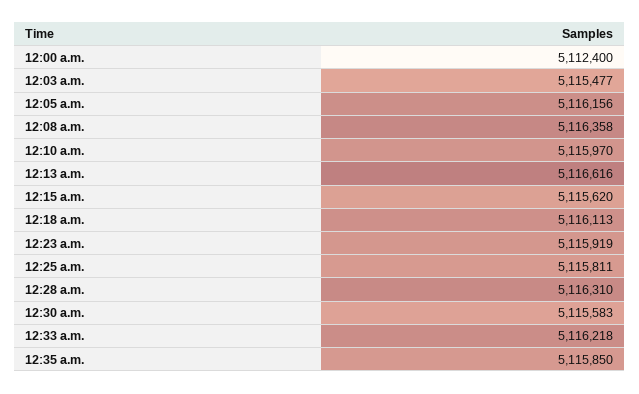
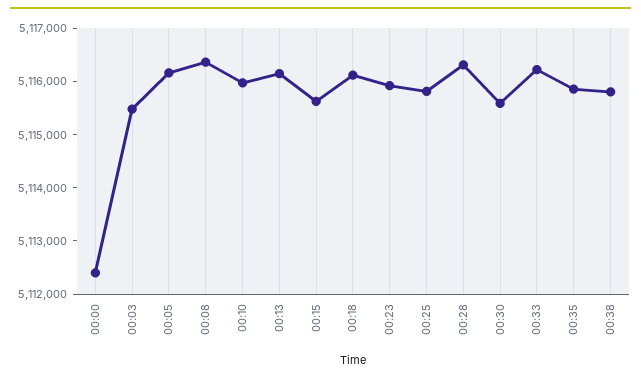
12:13 a.m.: 5116616 -> 5116200
00:38: none -> 5115800

